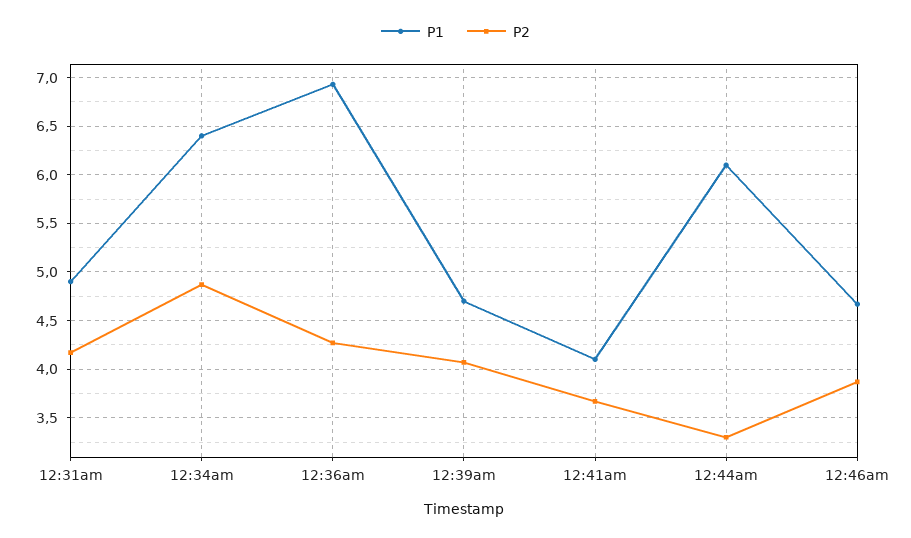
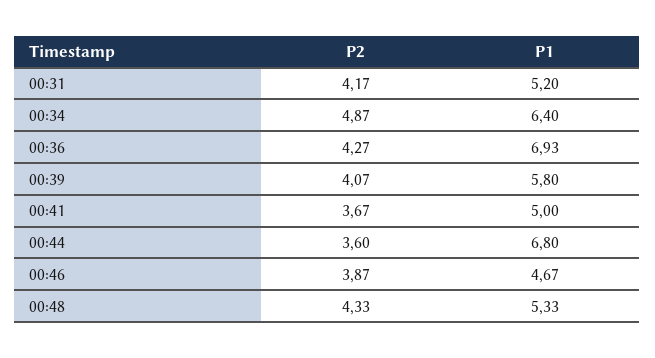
P1, 12:31am: 4.9 -> 5.2
P1, 12:39am: 4.7 -> 5.8
P1, 12:41am: 4.1 -> 5
P1, 12:44am: 6.1 -> 6.8
P2, 12:44am: 3.3 -> 3.6
P2, 00:48: none -> 4.33
P1, 00:48: none -> 5.33

